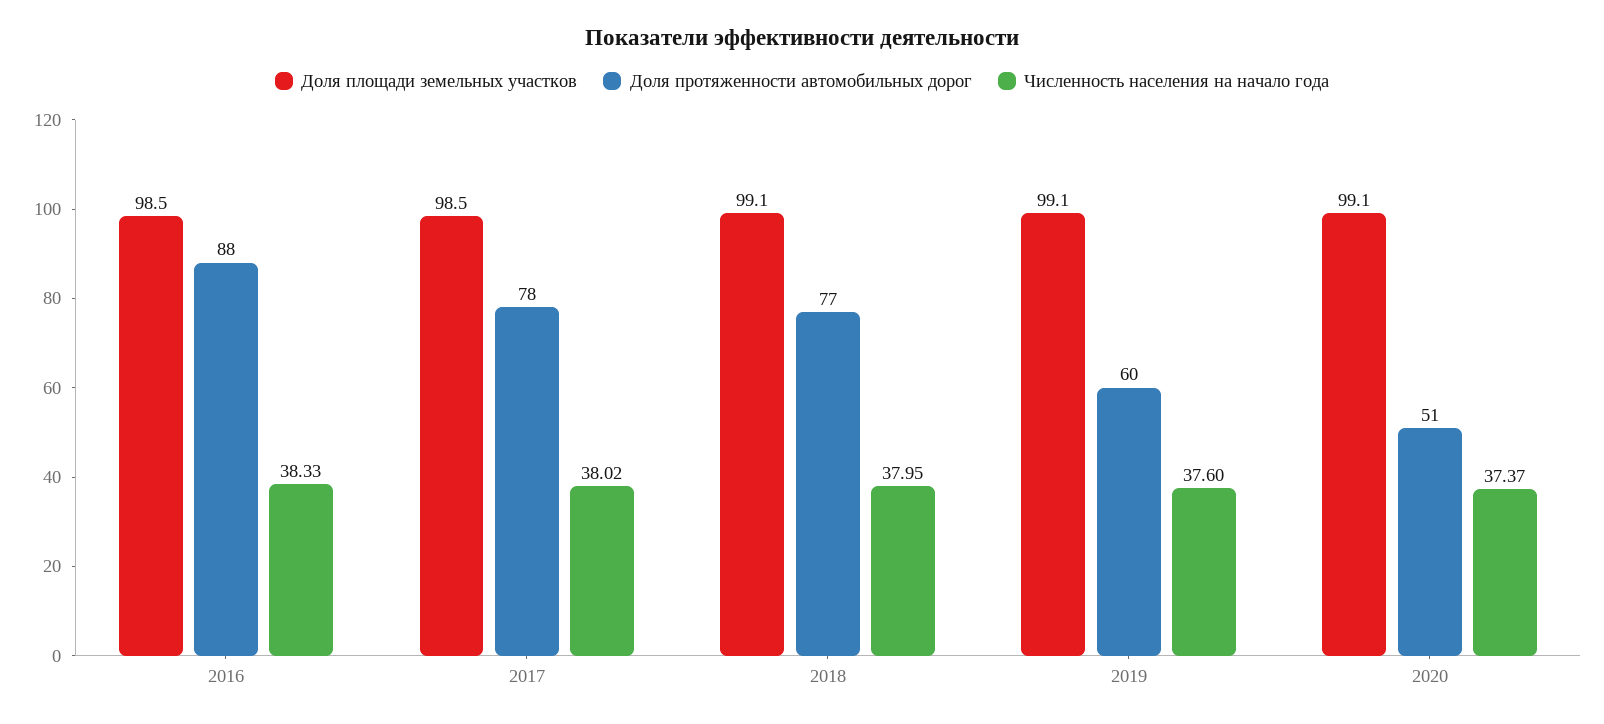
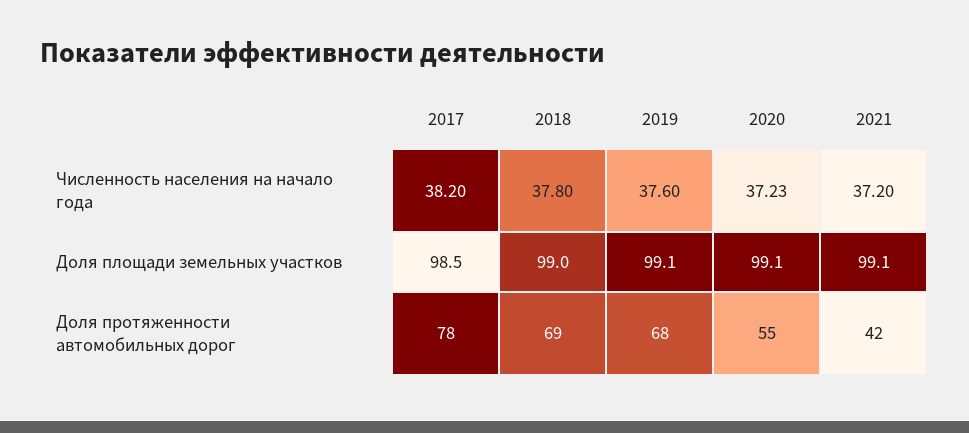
Доля площади земельных участков, 2016: 98.5 -> none
Доля протяженности автомобильных дорог, 2016: 88 -> none
Численность населения на начало года, 2016: 38.33 -> none
Численность населения на начало года, 2017: 38.02 -> 38.2
Доля площади земельных участков, 2018: 99.1 -> 99
Доля протяженности автомобильных дорог, 2018: 77 -> 69
Численность населения на начало года, 2018: 37.95 -> 37.8
Доля протяженности автомобильных дорог, 2019: 60 -> 68
Доля протяженности автомобильных дорог, 2020: 51 -> 55
Численность населения на начало года, 2020: 37.37 -> 37.23
Численность населения на начало года, 2021: none -> 37.2
Доля площади земельных участков, 2021: none -> 99.1
Доля протяженности автомобильных дорог, 2021: none -> 42

